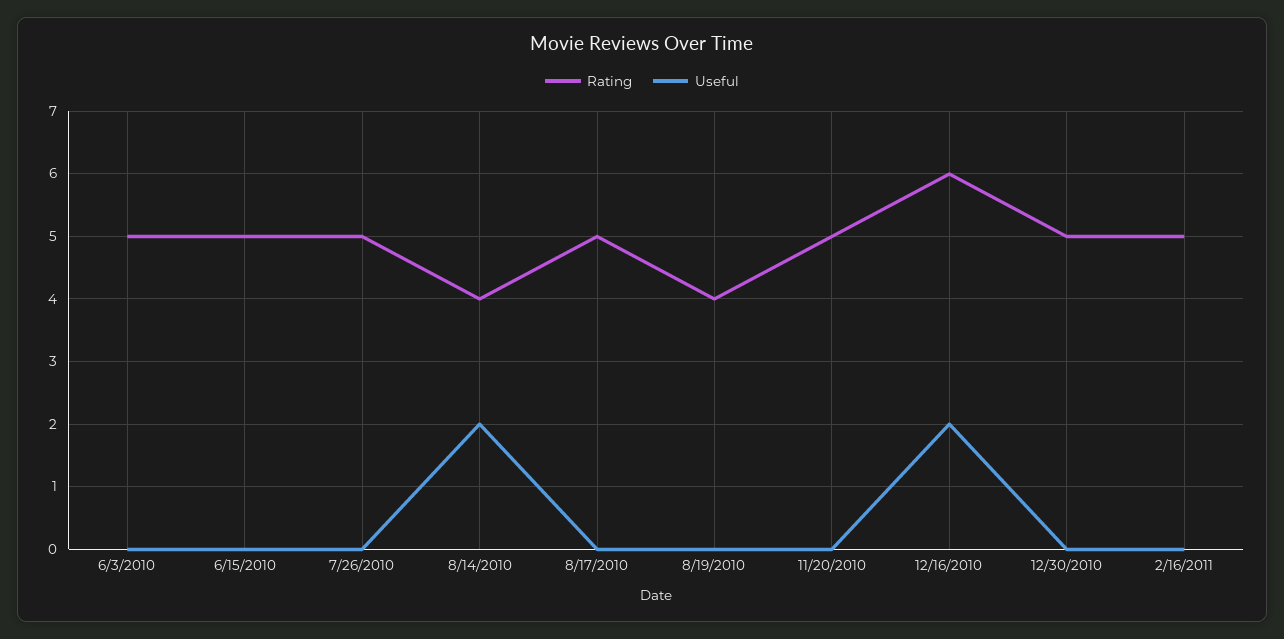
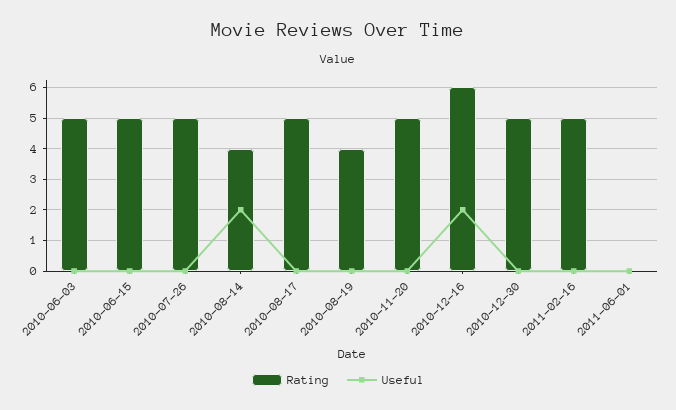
Rating, 2011-06-01: none -> 0
Useful, 2011-06-01: none -> 0

